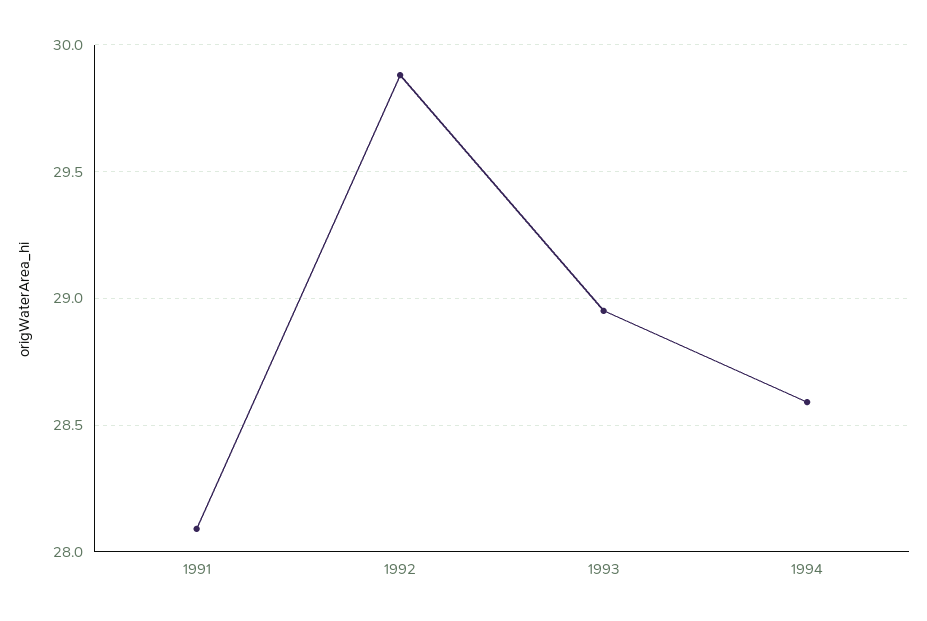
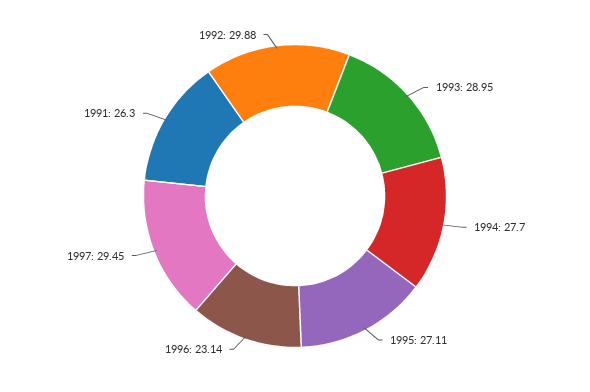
1991: 28.1 -> 26.3
1994: 28.6 -> 27.7
1995: none -> 27.11
1996: none -> 23.14
1997: none -> 29.45

